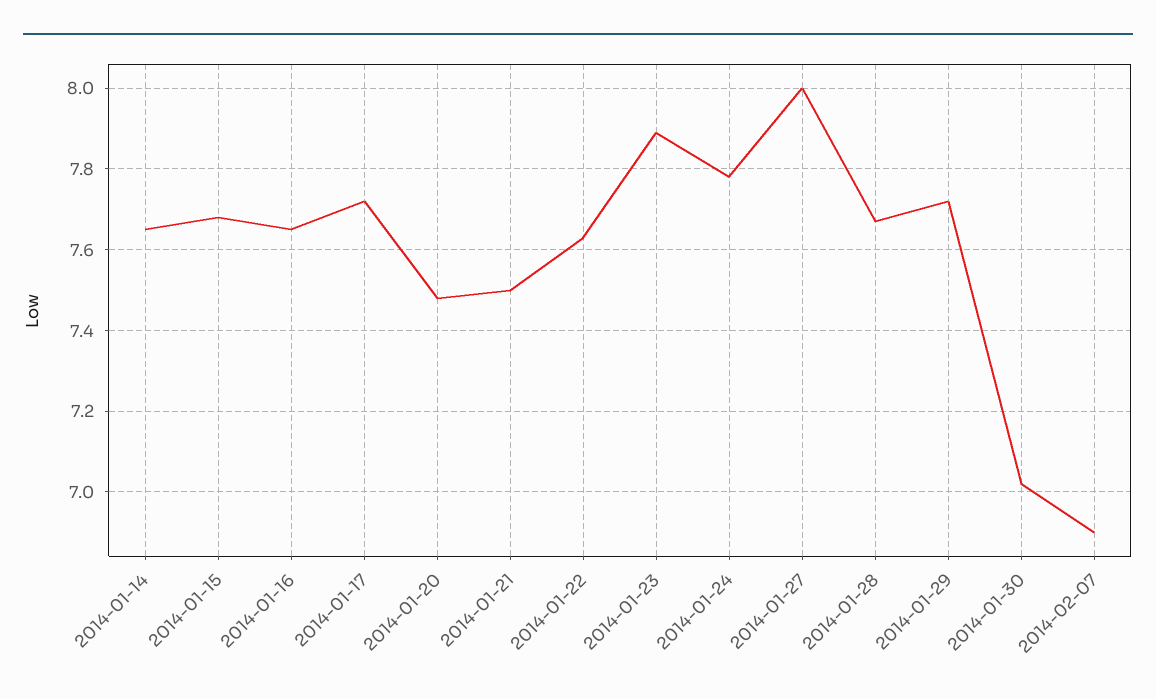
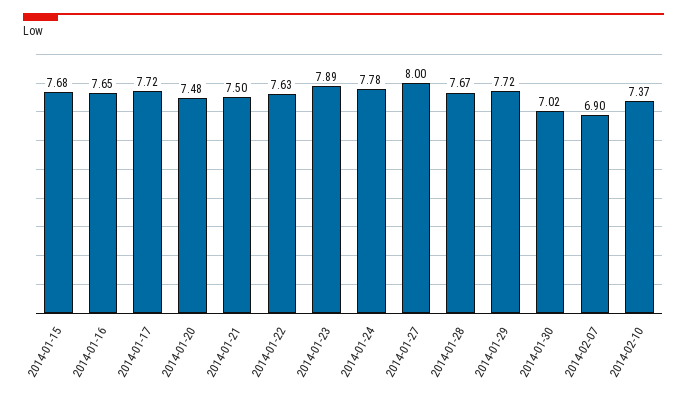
2014-01-14: 7.65 -> none
2014-02-10: none -> 7.37

